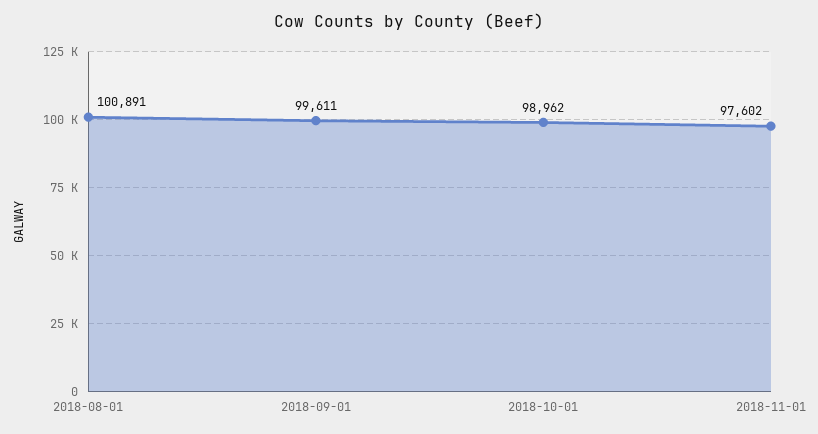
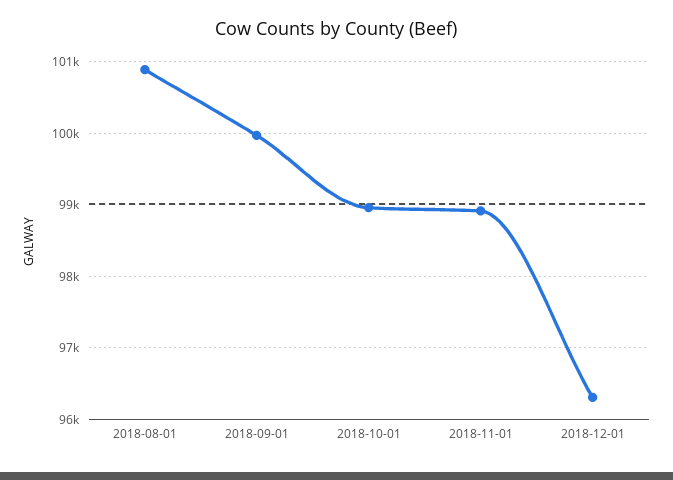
2018-09-01: 99611 -> 100000
2018-11-01: 97602 -> 98900
2018-12-01: none -> 96300

